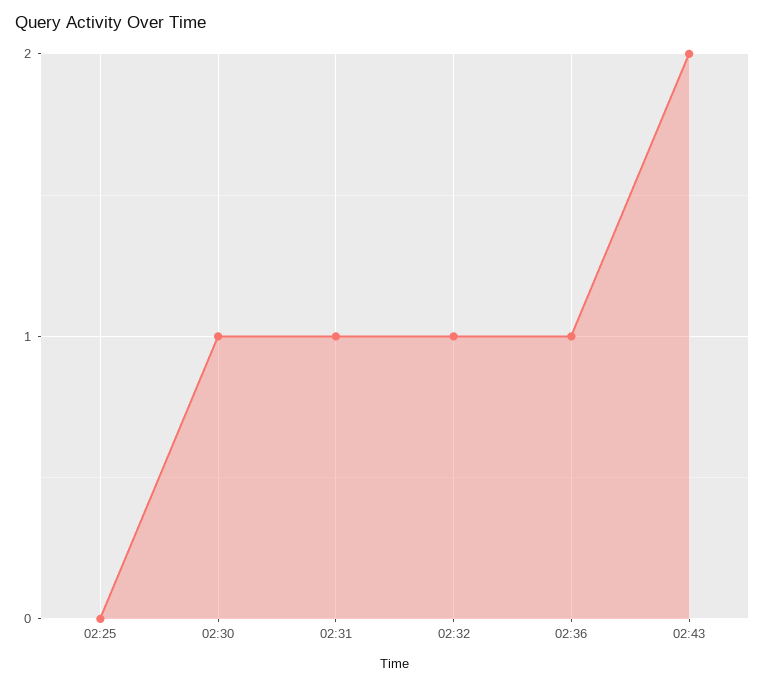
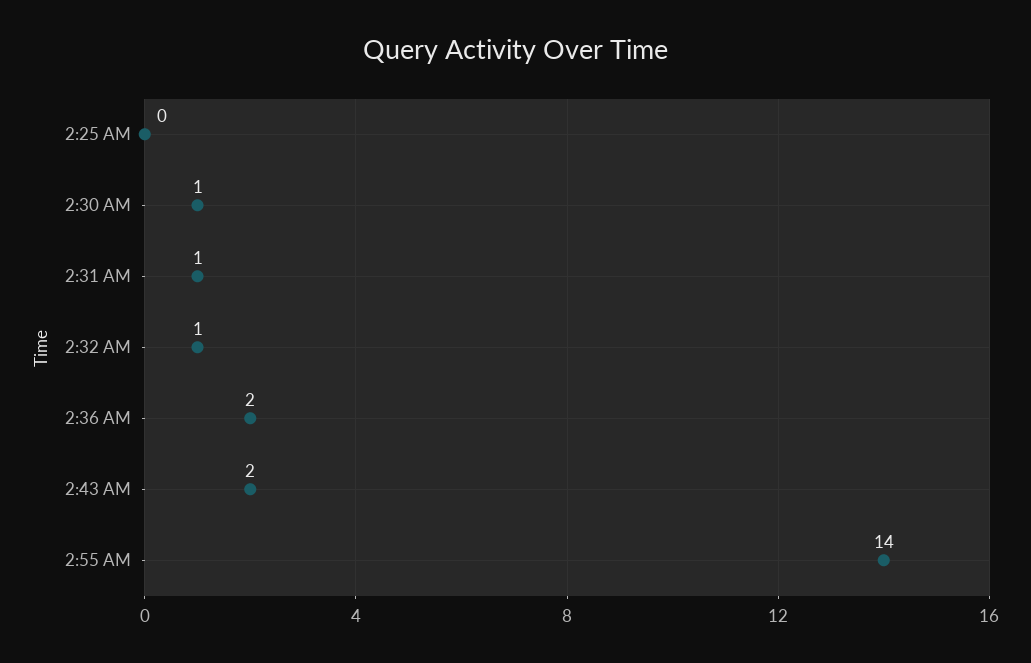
02:36: 1 -> 2
2:55 AM: none -> 14

